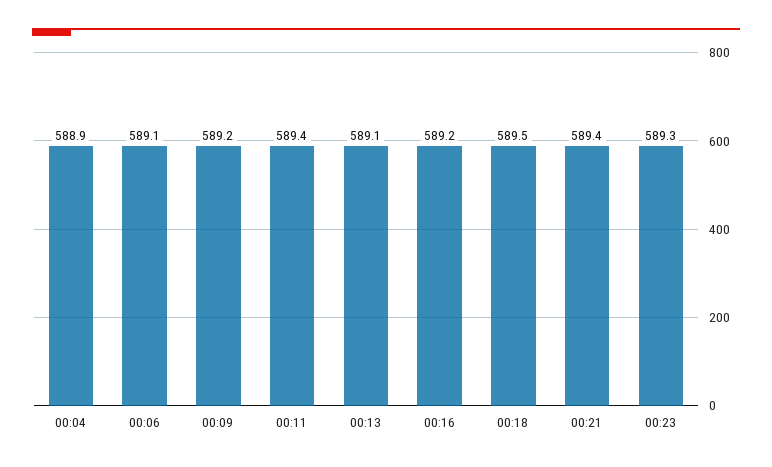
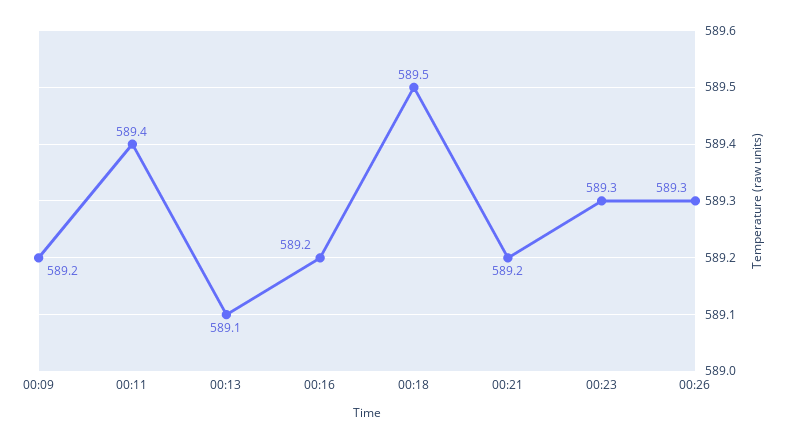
00:04: 588.9 -> none
00:06: 589.1 -> none
00:21: 589.4 -> 589.2
00:26: none -> 589.3

